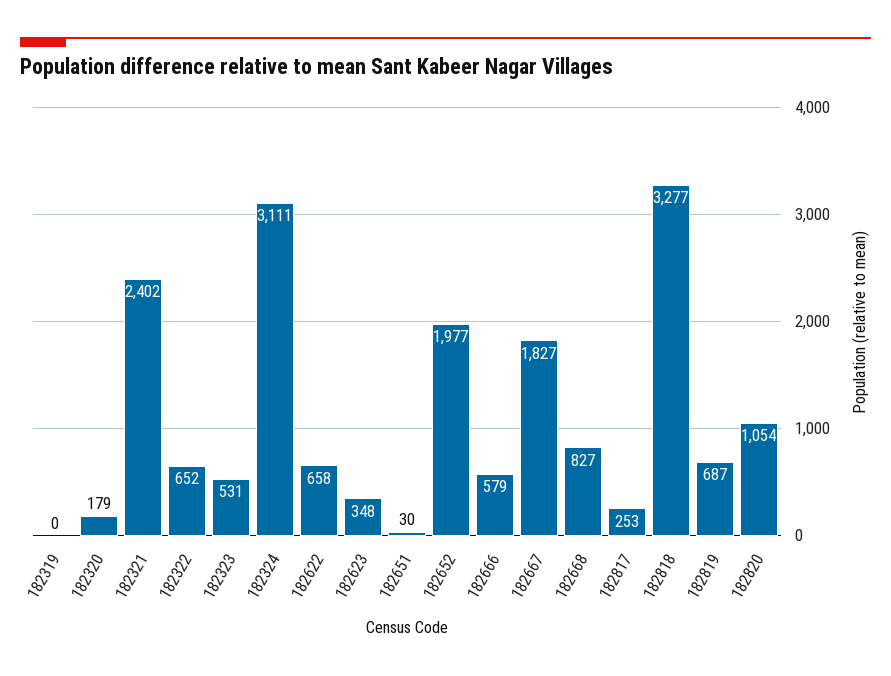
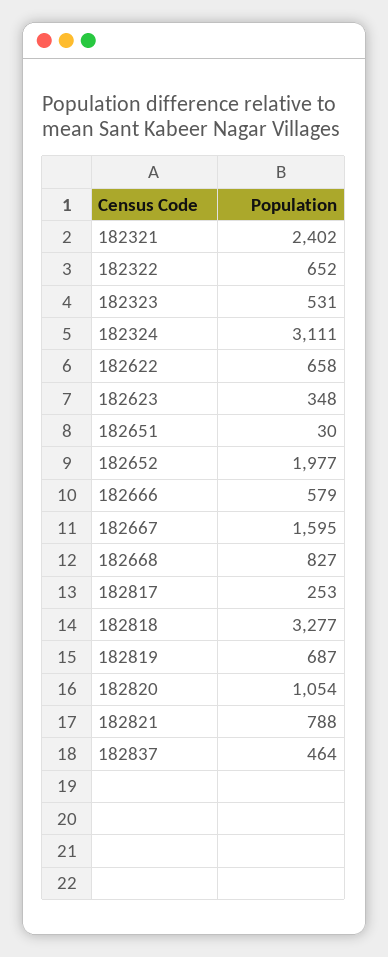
182319: 0 -> none
182320: 179 -> none
182667: 1827 -> 1595
182821: none -> 788
182837: none -> 464

